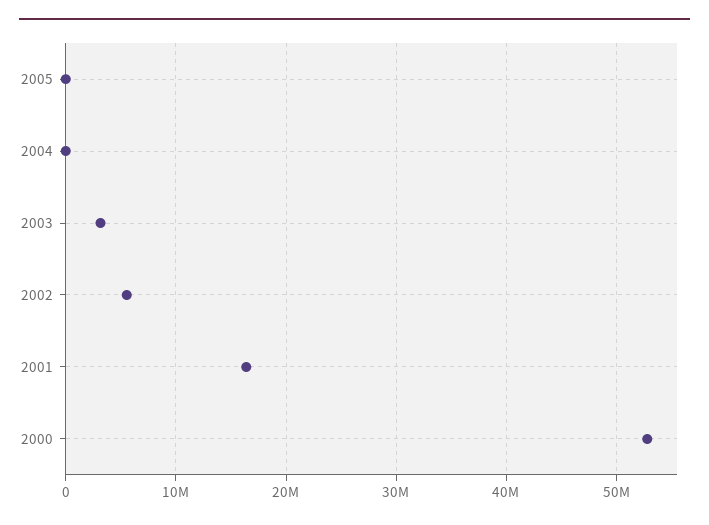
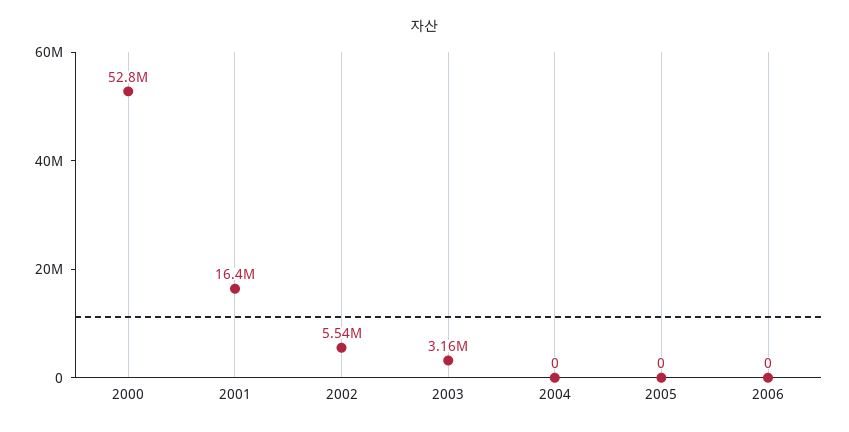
2006: none -> 0

